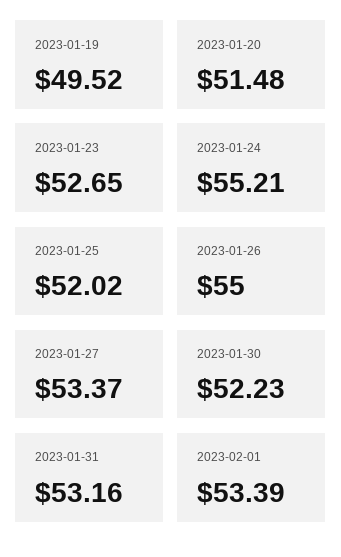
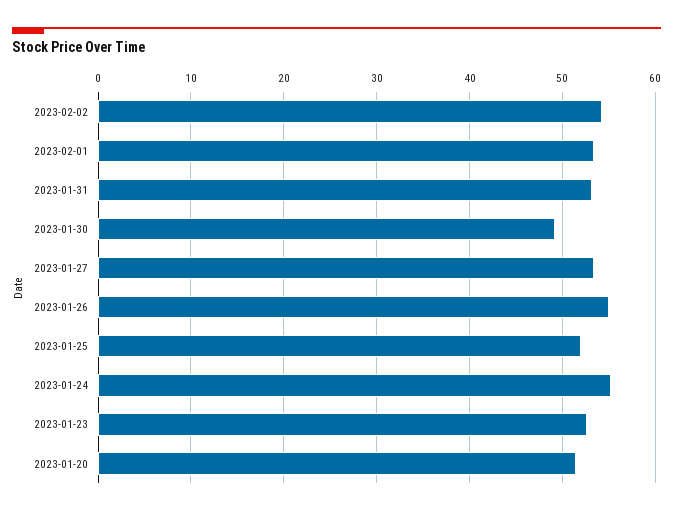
2023-01-19: 49.52 -> none
2023-01-30: 52.23 -> 49
2023-02-02: none -> 54

